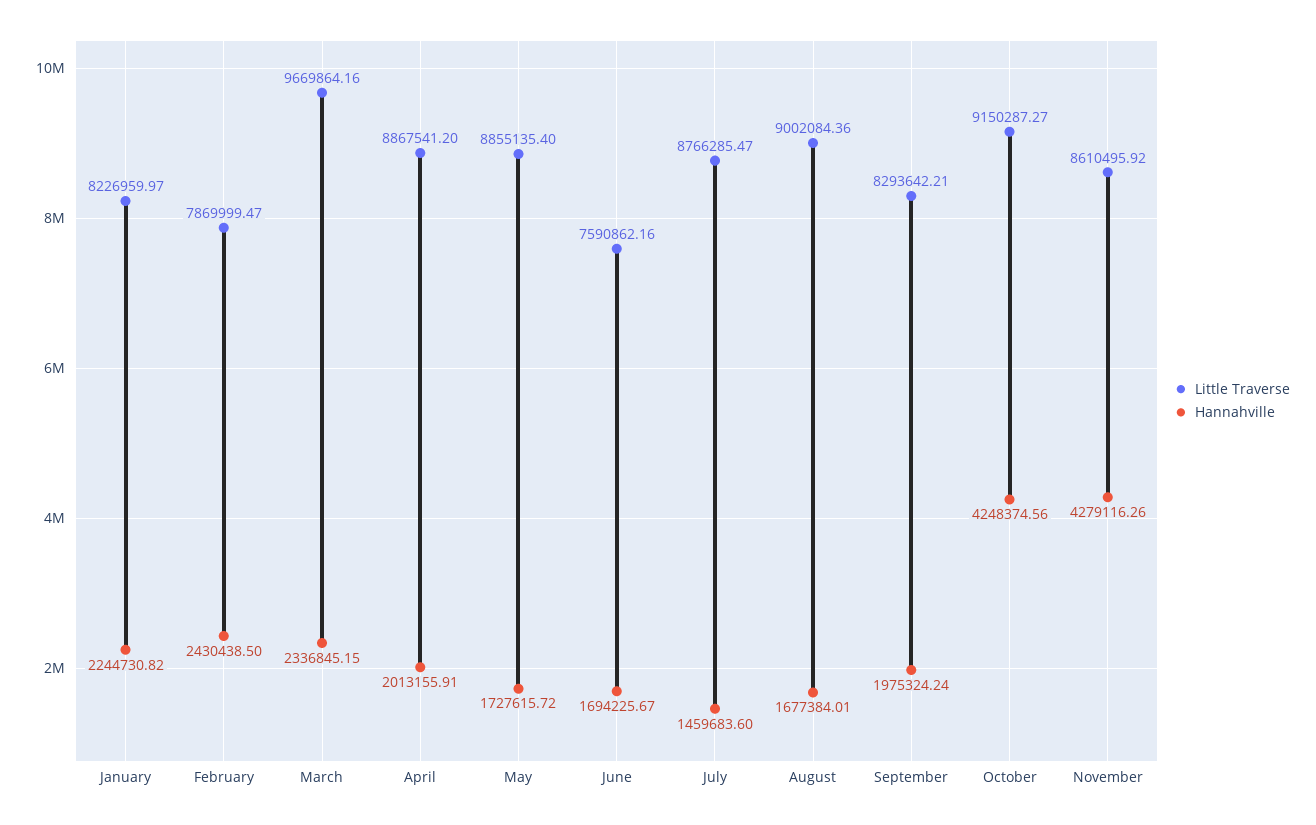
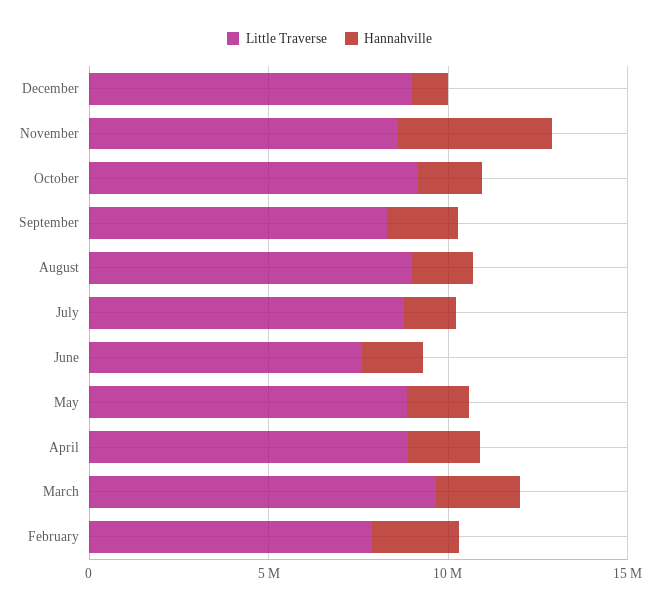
Little Traverse, January: 8226959.97 -> none
Hannahville, January: 2244730.82 -> none
Hannahville, October: 4248374.56 -> 2000000
Little Traverse, December: none -> 9000000
Hannahville, December: none -> 1000000

